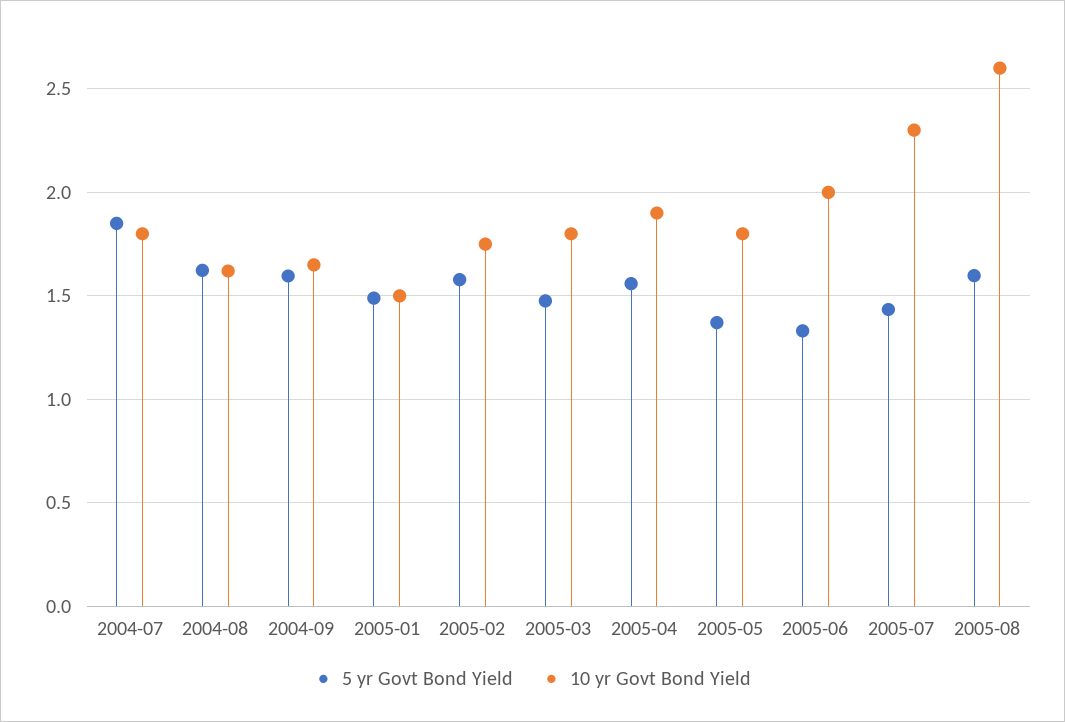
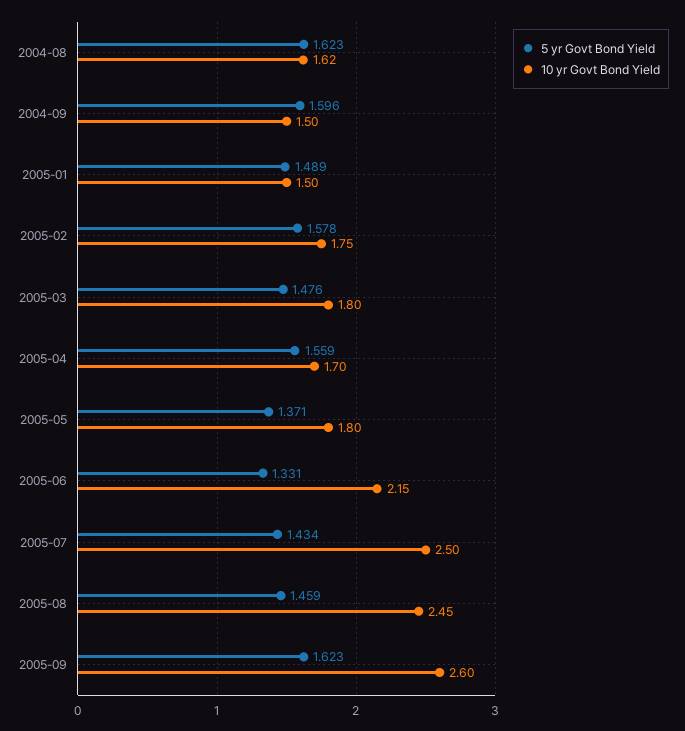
5 yr Govt Bond Yield, 2004-07: 1.85 -> none
10 yr Govt Bond Yield, 2004-07: 1.8 -> none
10 yr Govt Bond Yield, 2004-09: 1.65 -> 1.5
10 yr Govt Bond Yield, 2005-04: 1.9 -> 1.7
10 yr Govt Bond Yield, 2005-06: 2 -> 2.15
10 yr Govt Bond Yield, 2005-07: 2.3 -> 2.5
5 yr Govt Bond Yield, 2005-08: 1.6 -> 1.459
10 yr Govt Bond Yield, 2005-08: 2.6 -> 2.45
5 yr Govt Bond Yield, 2005-09: none -> 1.623
10 yr Govt Bond Yield, 2005-09: none -> 2.6

